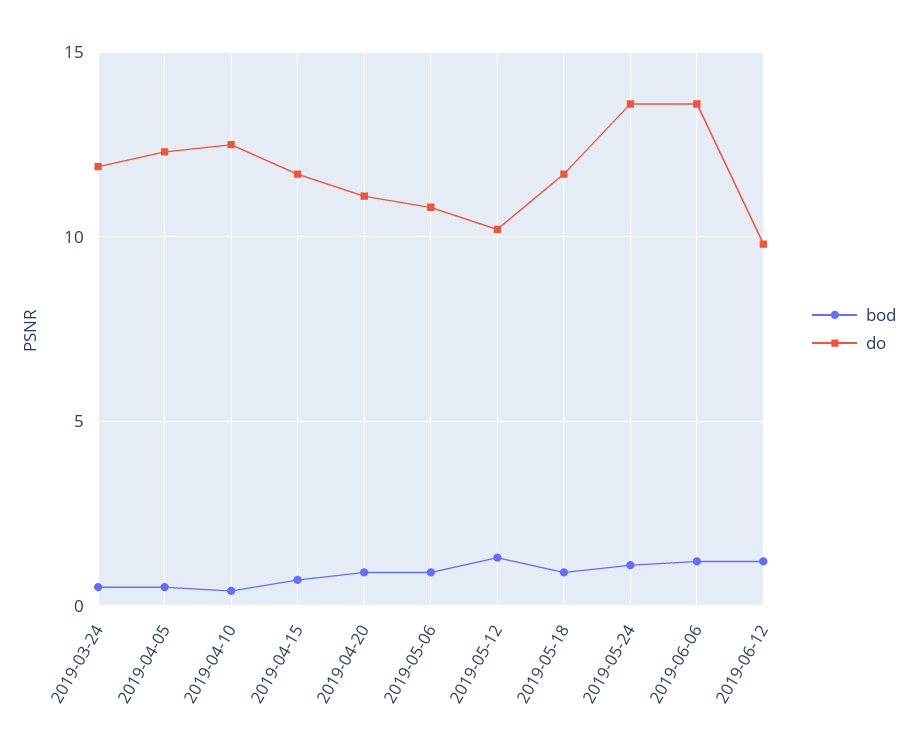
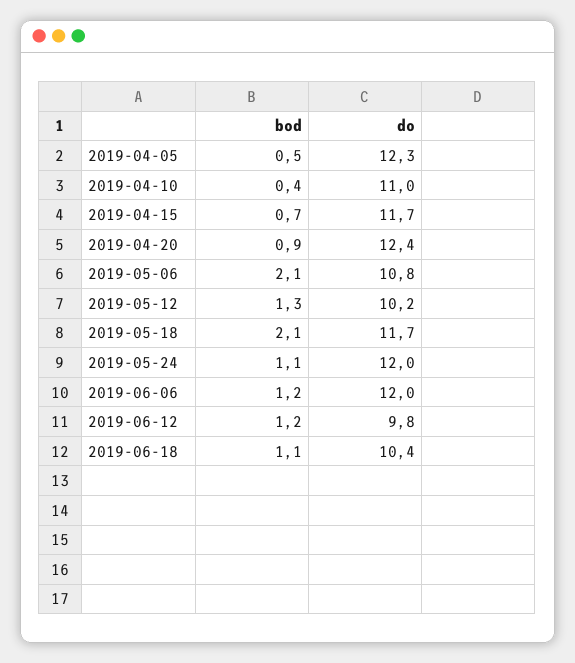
bod, 2019-03-24: 0.5 -> none
do, 2019-03-24: 12 -> none
do, 2019-04-10: 12.5 -> 11
do, 2019-04-20: 11 -> 12.4
bod, 2019-05-06: 1 -> 2.1
bod, 2019-05-18: 1 -> 2.1
do, 2019-05-24: 13.5 -> 12
do, 2019-06-06: 13.5 -> 12
bod, 2019-06-18: none -> 1.1
do, 2019-06-18: none -> 10.4

